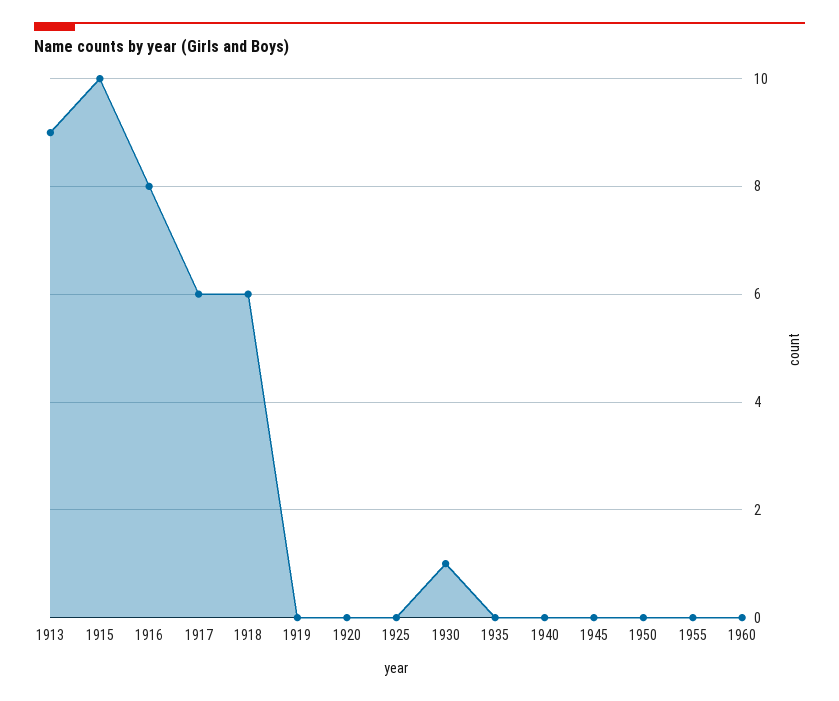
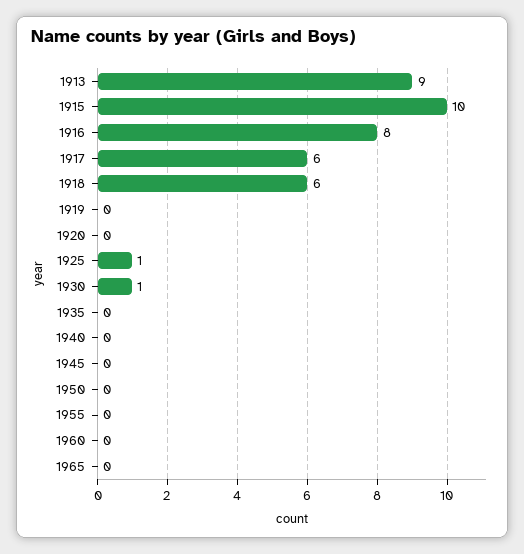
1925: 0 -> 1
1965: none -> 0

